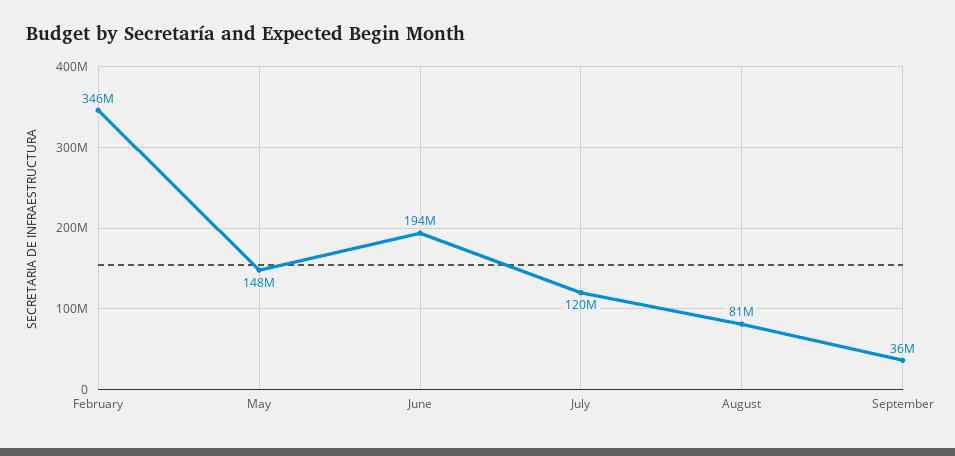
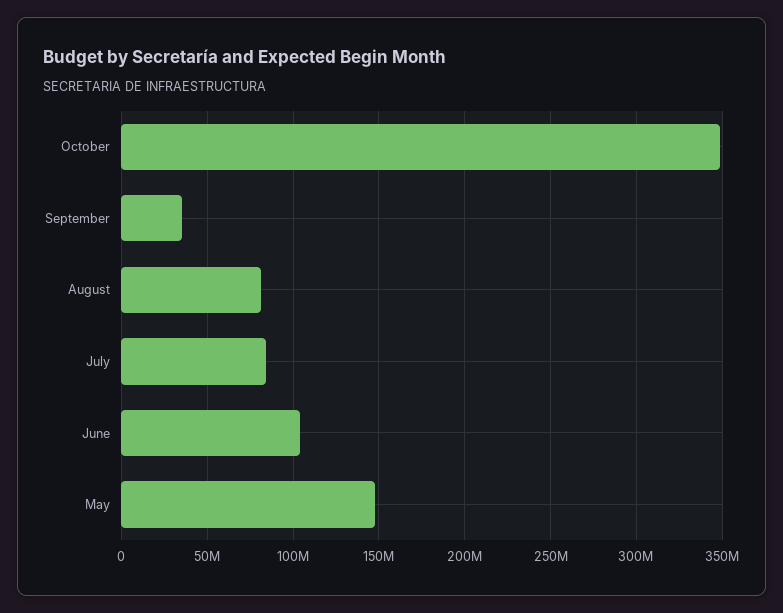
February: 346000000 -> none
June: 194000000 -> 105000000
July: 120000000 -> 85000000
October: none -> 350000000

